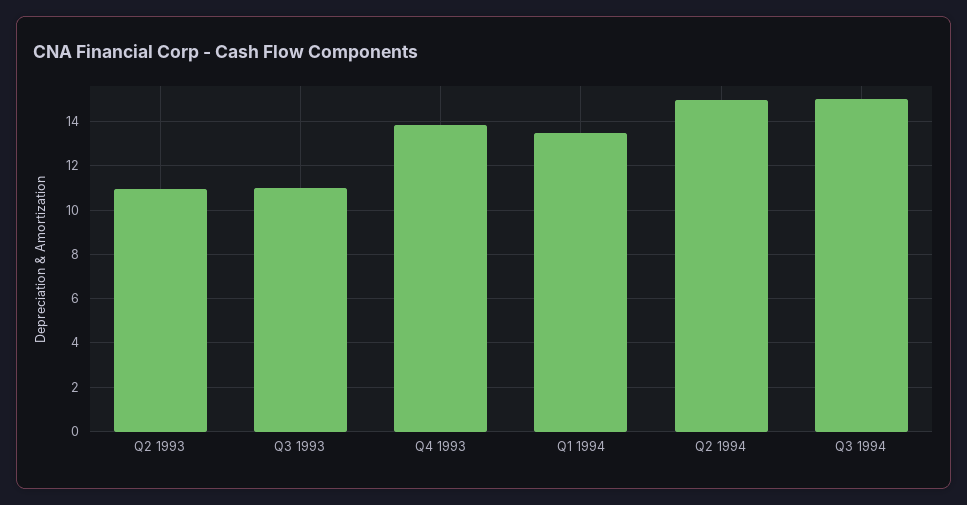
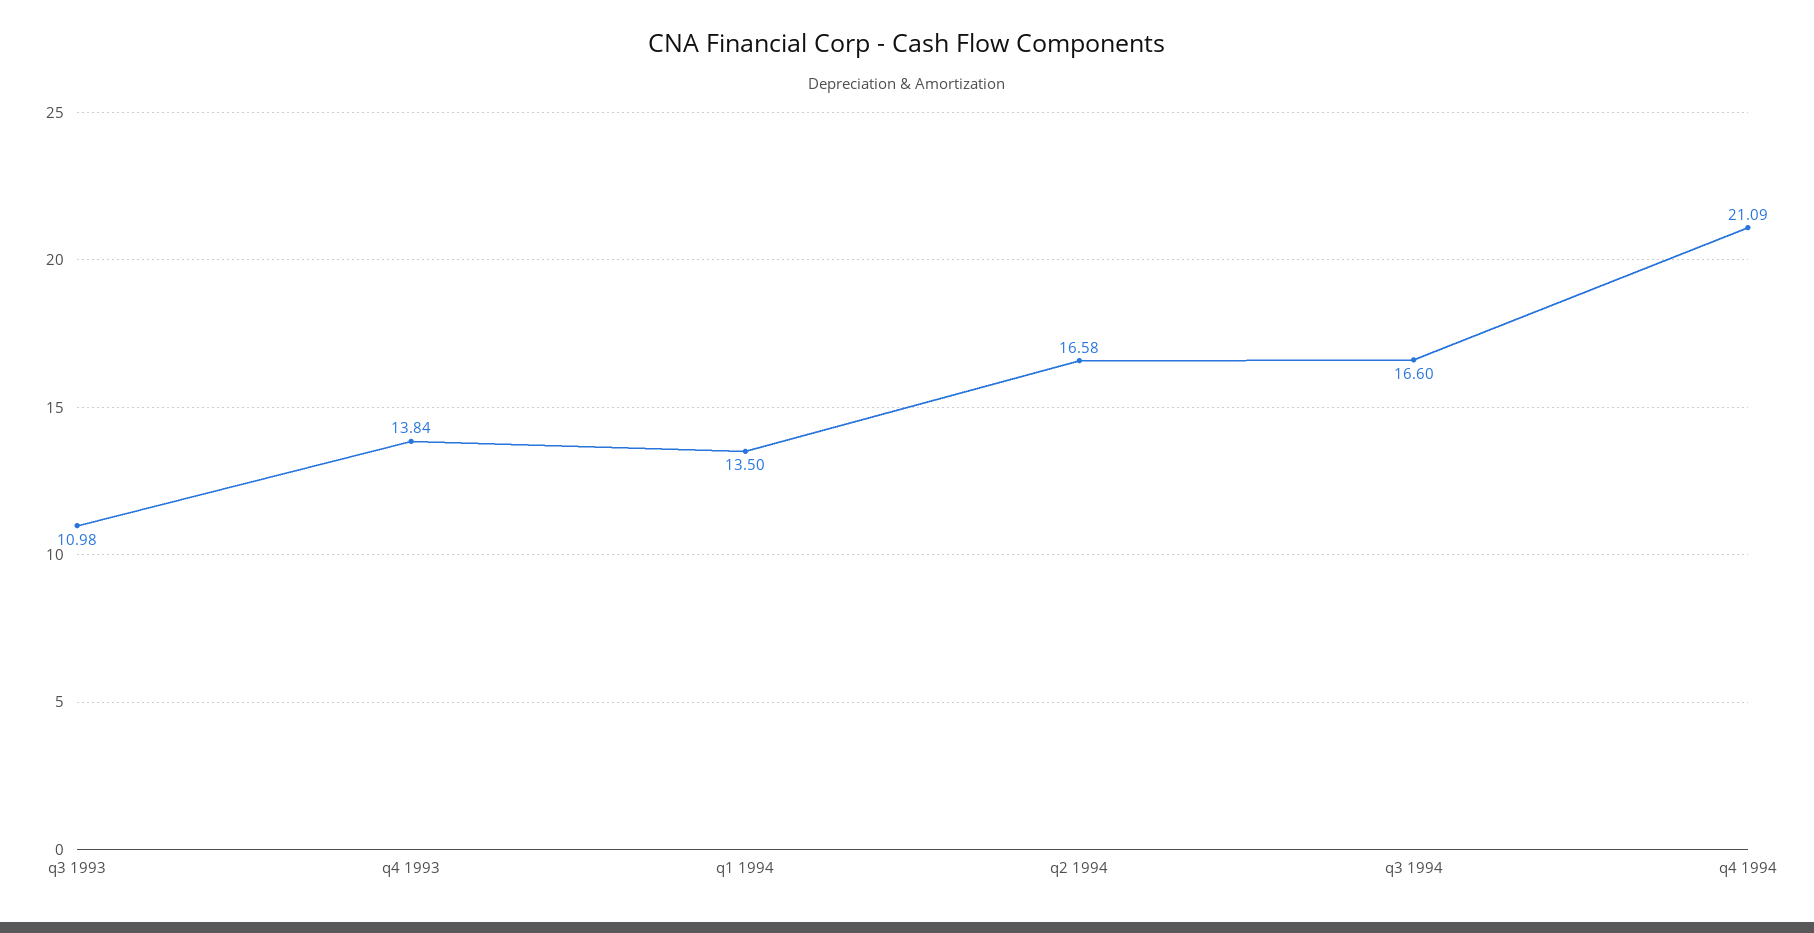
Q2 1993: 11 -> none
Q2 1994: 15 -> 16.58
Q3 1994: 15 -> 16.6
q4 1994: none -> 21.09

